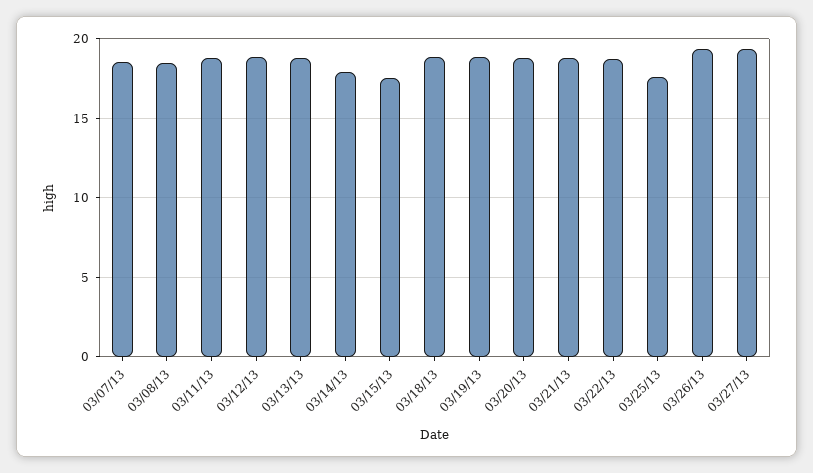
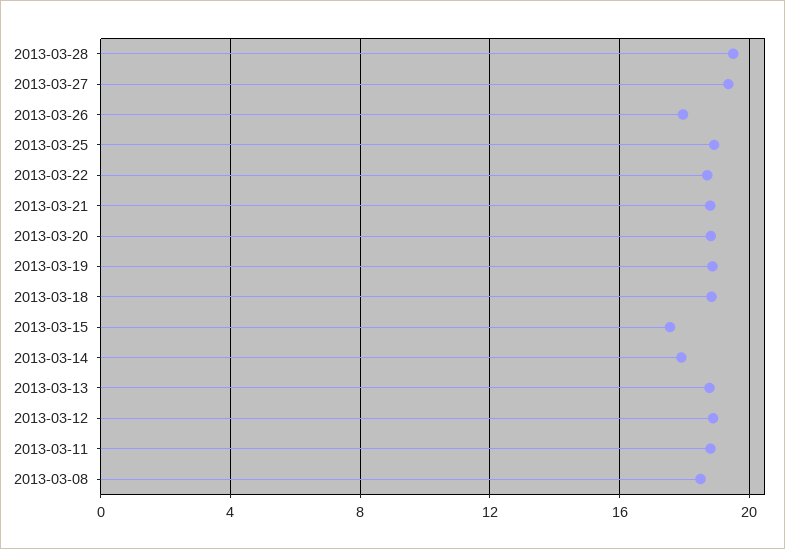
03/07/13: 18.5 -> none
03/25/13: 17.5 -> 19
03/26/13: 19.5 -> 18
2013-03-28: none -> 19.5

